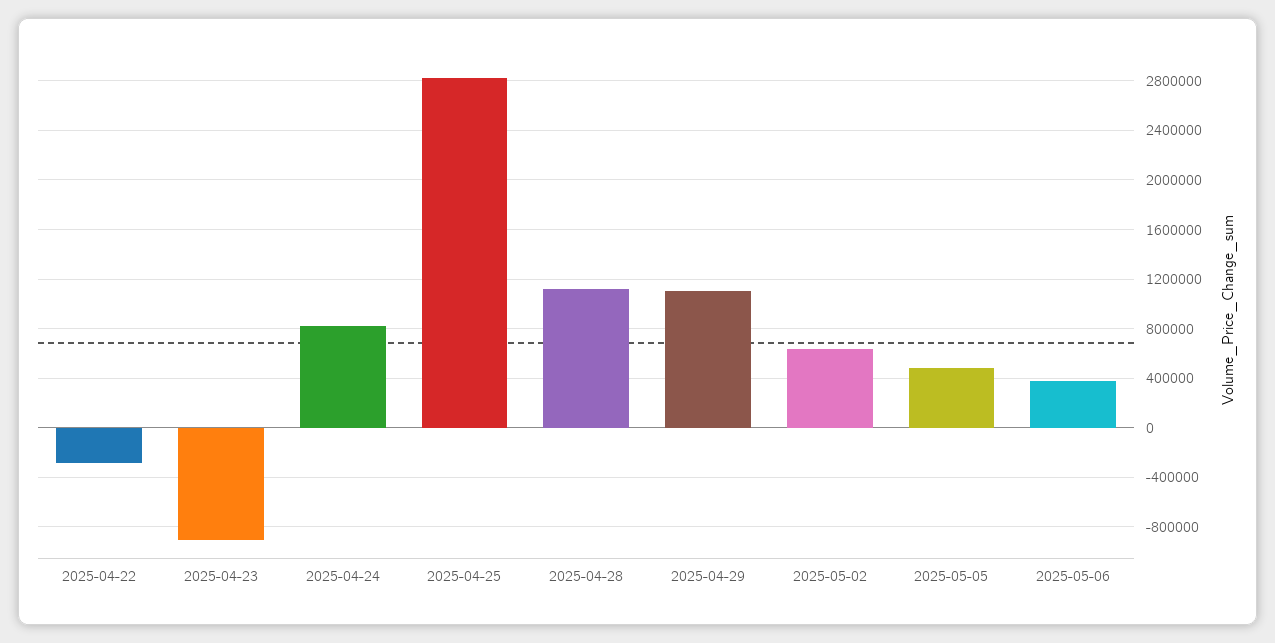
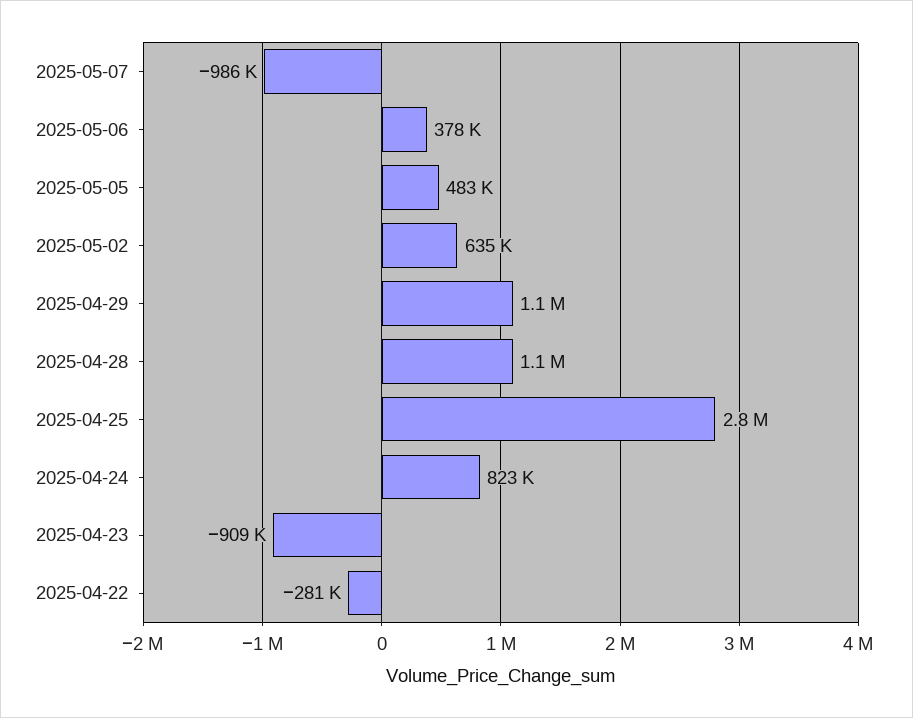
2025-05-07: none -> -986000

